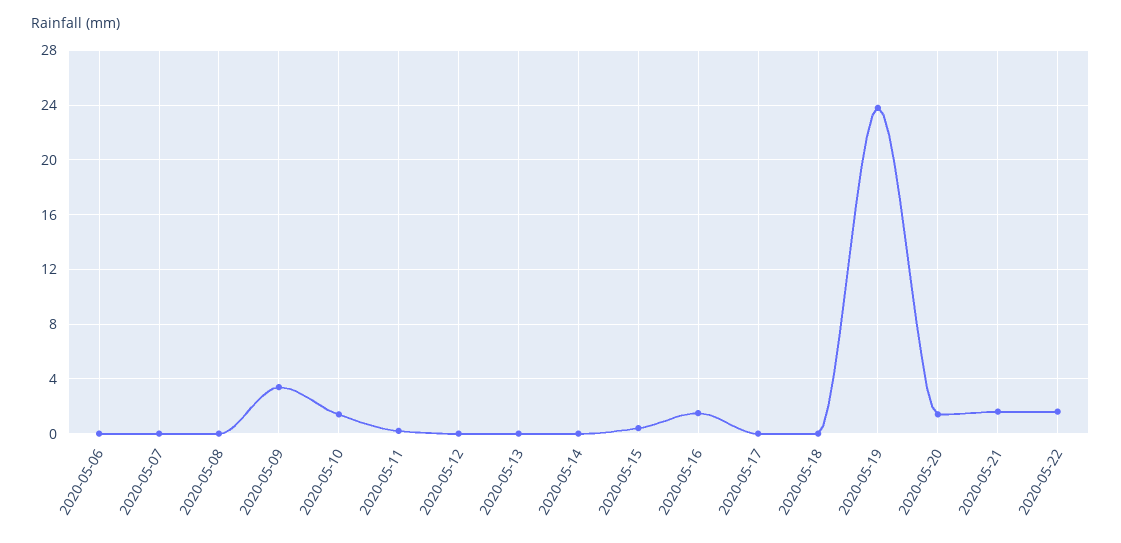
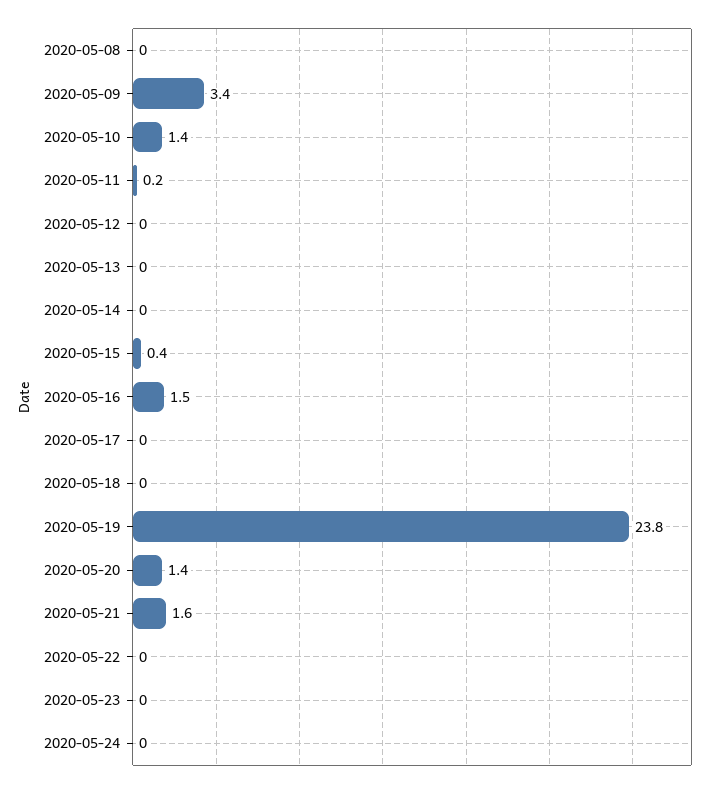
2020-05-06: 0 -> none
2020-05-07: 0 -> none
2020-05-22: 1.5 -> 0
2020-05-23: none -> 0
2020-05-24: none -> 0

